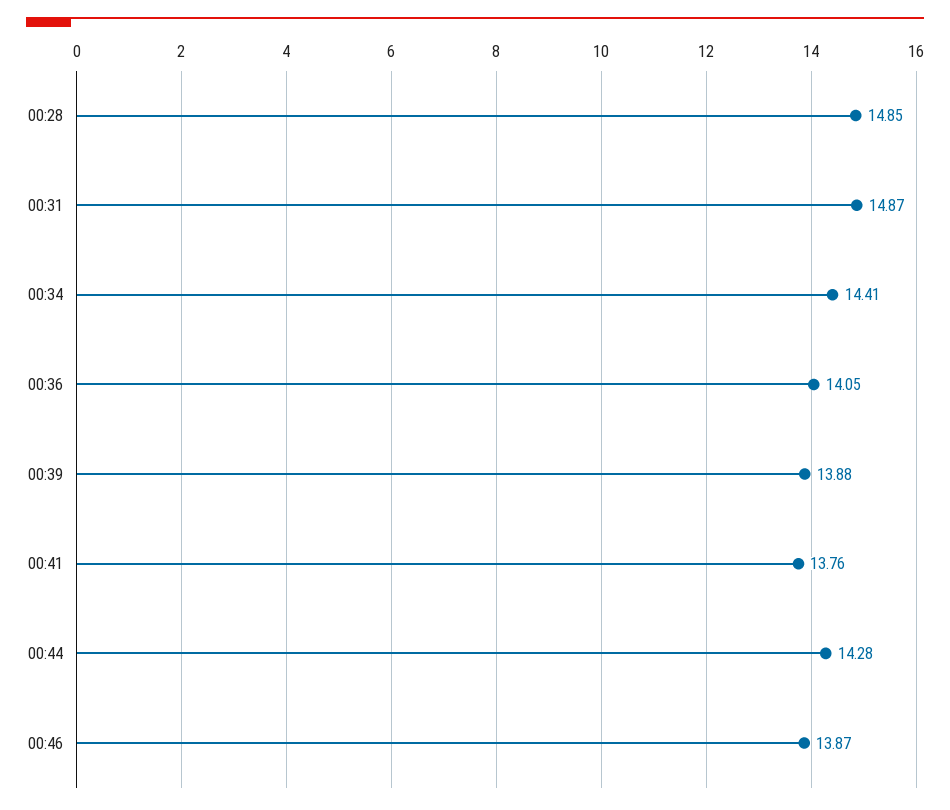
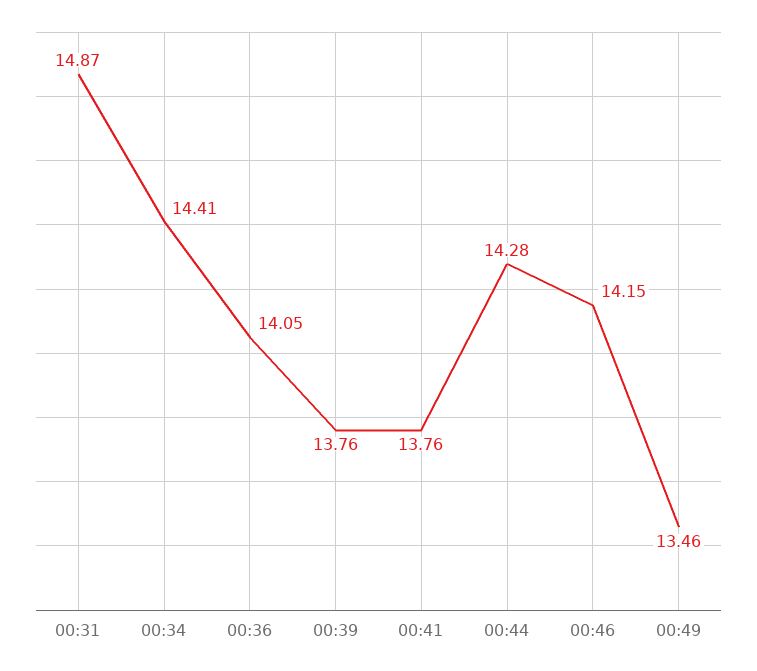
00:28: 14.85 -> none
00:39: 13.88 -> 13.76
00:46: 13.87 -> 14.15
00:49: none -> 13.46

